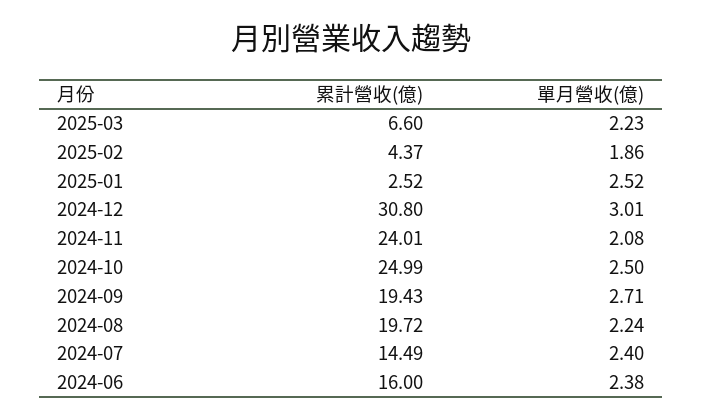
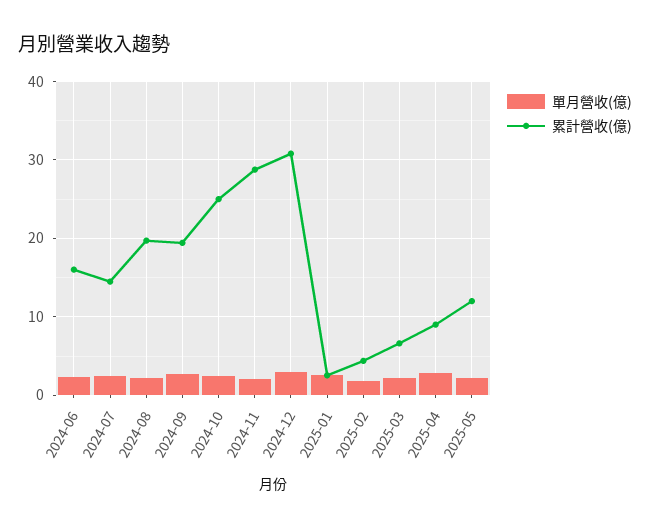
累計營收(億), 2024-11: 24.01 -> 29
單月營收(億), 2025-04: none -> 3
累計營收(億), 2025-04: none -> 9
單月營收(億), 2025-05: none -> 2
累計營收(億), 2025-05: none -> 12

